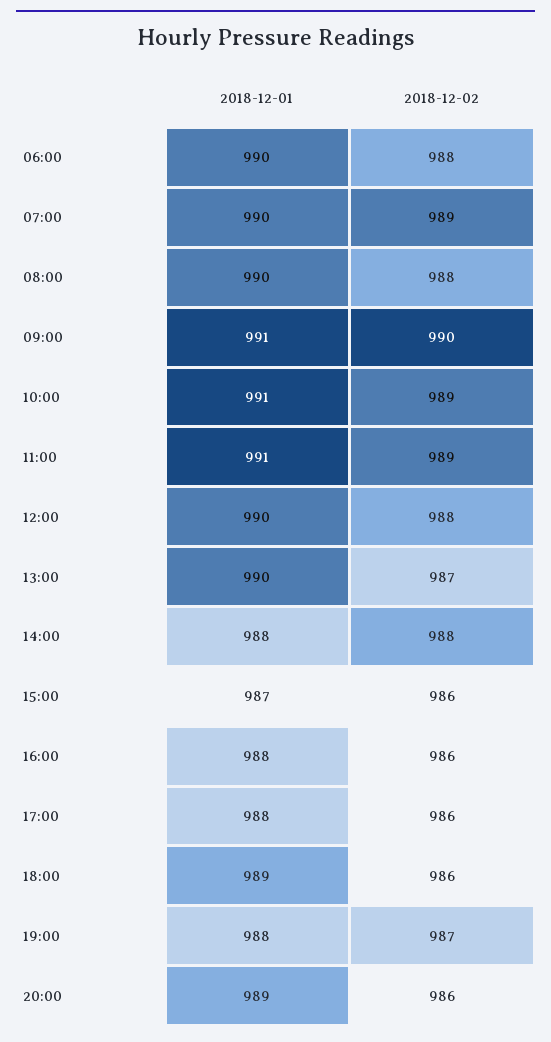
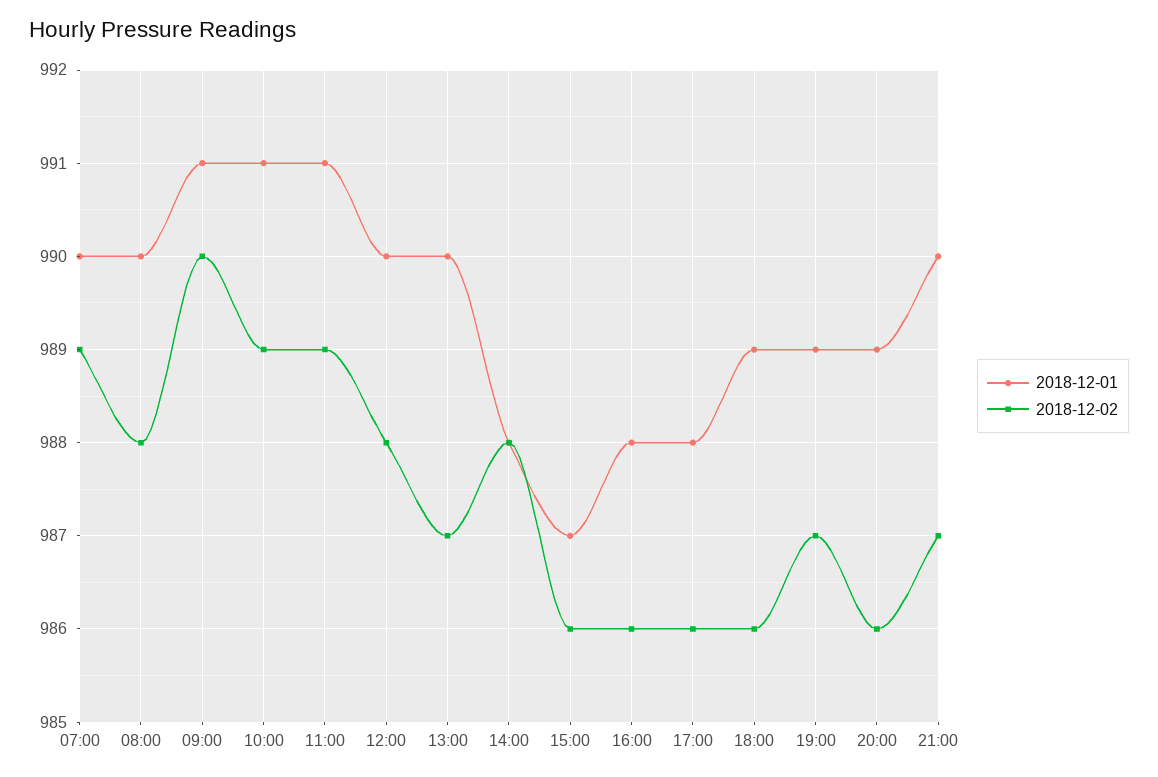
2018-12-01, 06:00: 990 -> none
2018-12-02, 06:00: 988 -> none
2018-12-01, 19:00: 988 -> 989
2018-12-01, 21:00: none -> 990
2018-12-02, 21:00: none -> 987

